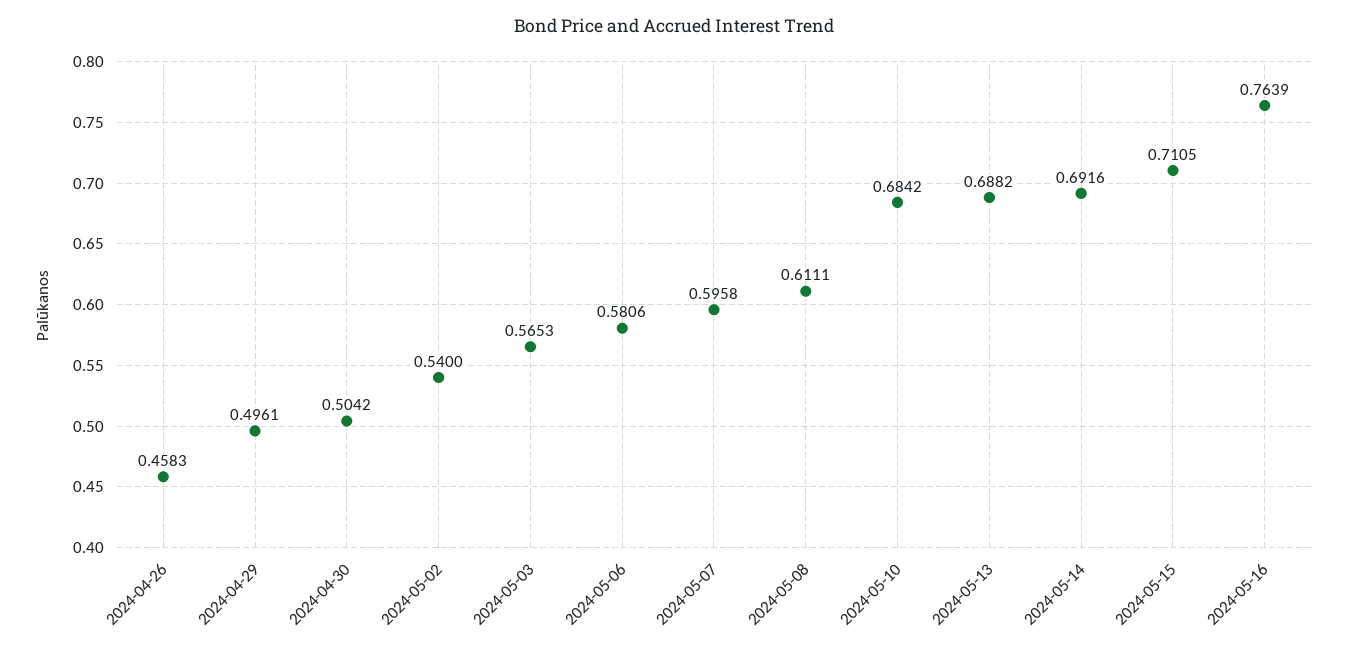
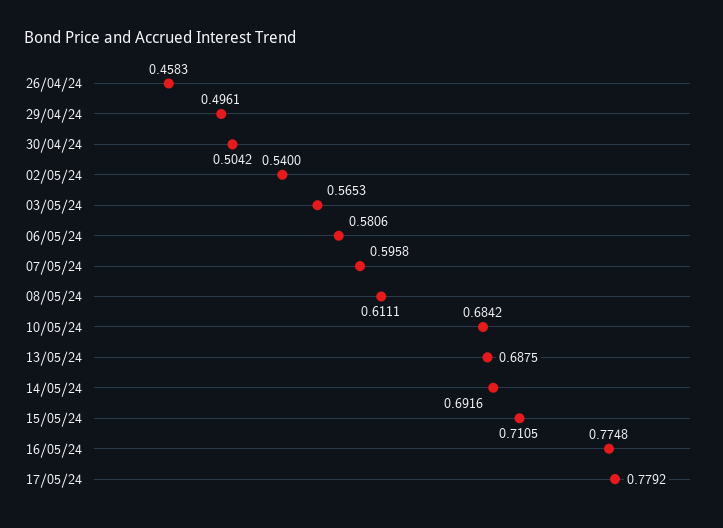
2024-05-13: 0.6882 -> 0.6875
2024-05-16: 0.7639 -> 0.7748
17/05/24: none -> 0.7792

